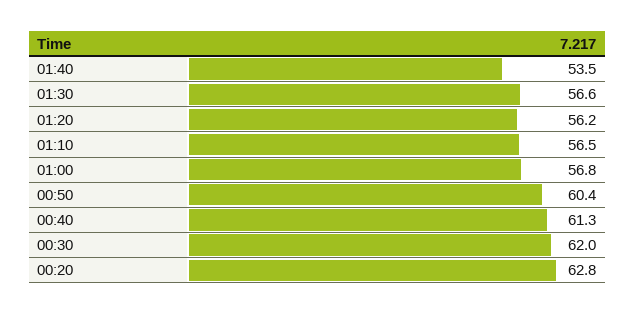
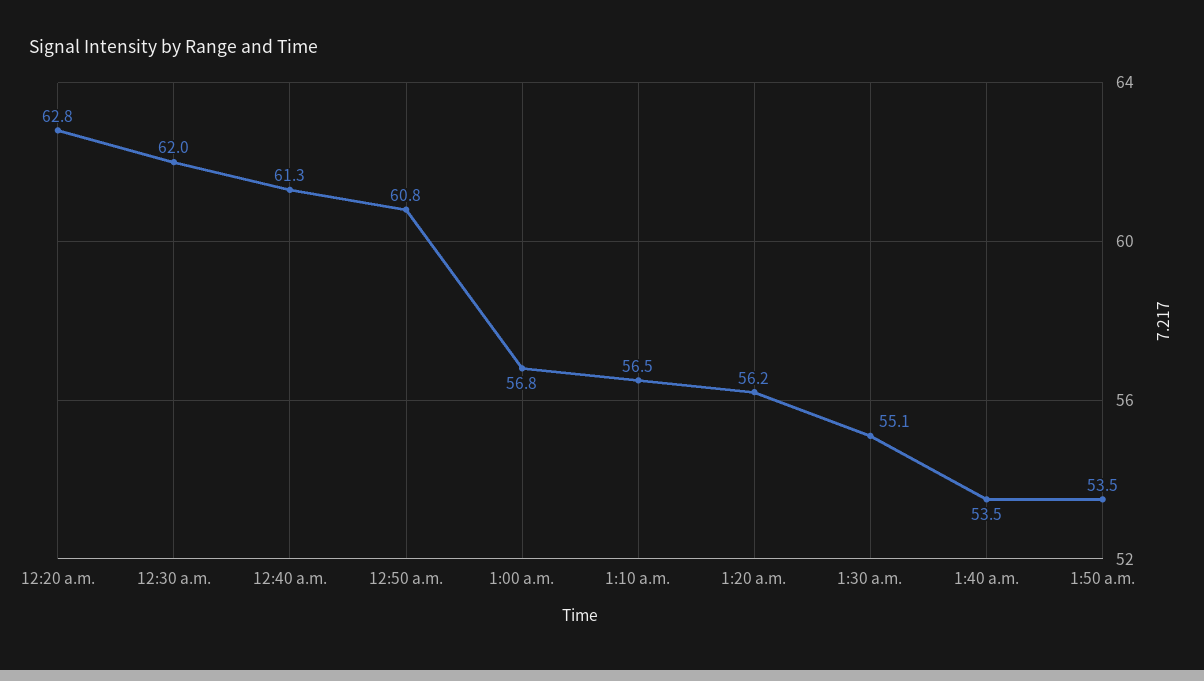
01:30: 56.6 -> 55.1
00:50: 60.4 -> 60.8
1:50 a.m.: none -> 53.5

